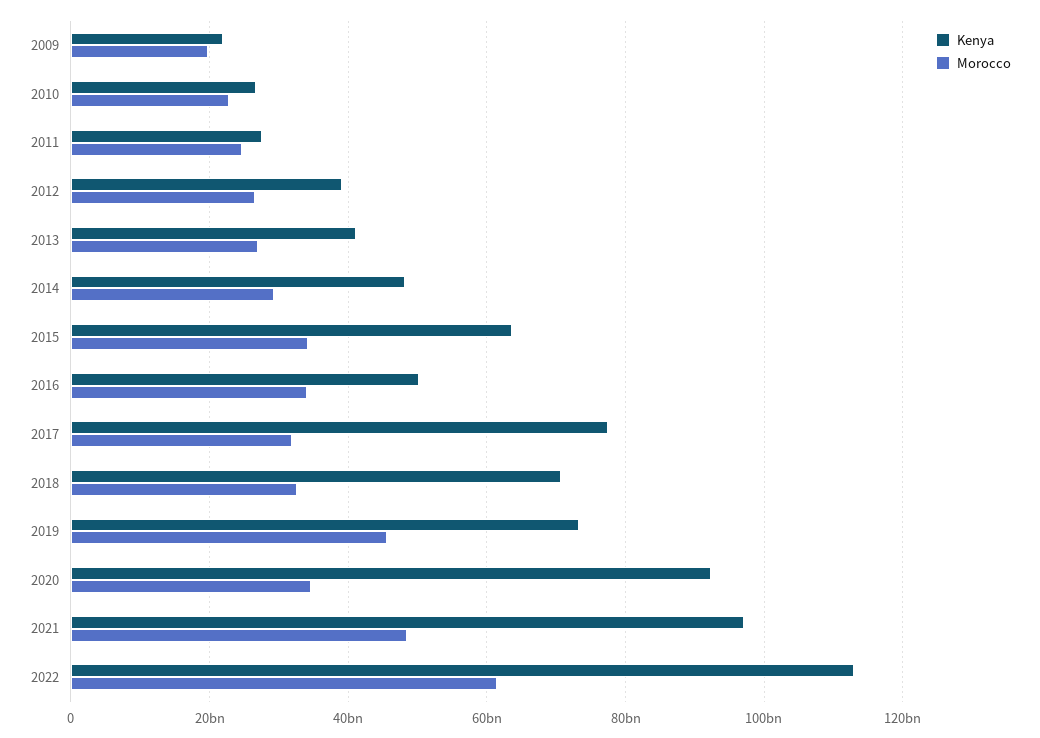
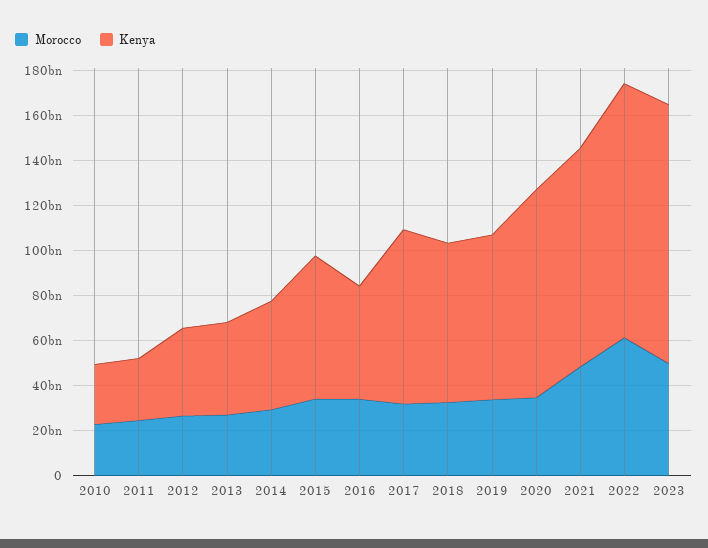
Kenya, 2009: 22000000000 -> none
Morocco, 2009: 20000000000 -> none
Morocco, 2019: 46000000000 -> 35000000000
Morocco, 2023: none -> 50000000000
Kenya, 2023: none -> 115000000000

